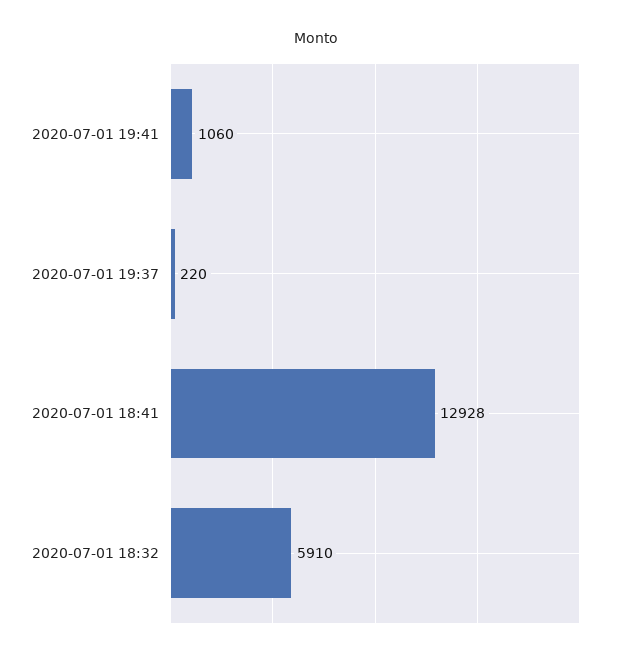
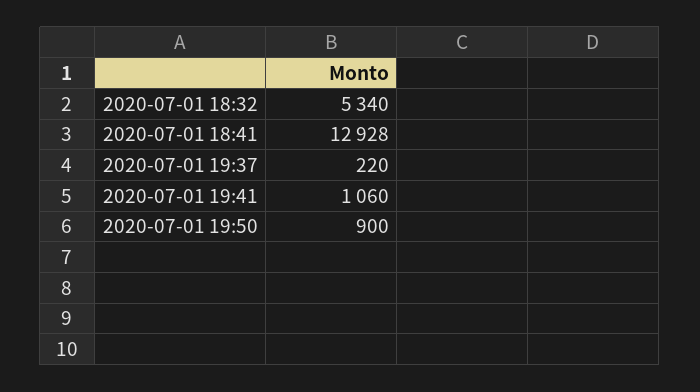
2020-07-01 18:32: 5910 -> 5340
2020-07-01 19:50: none -> 900

